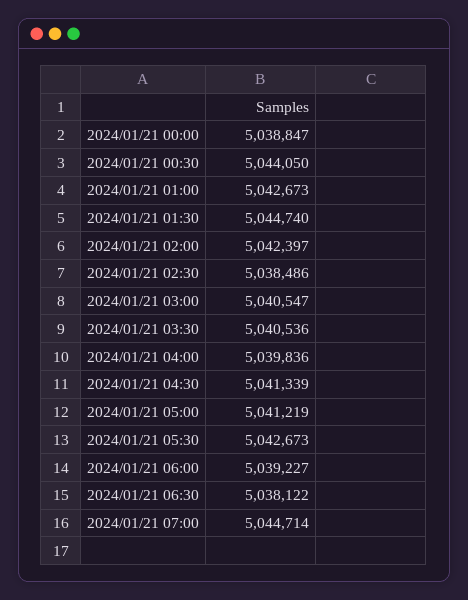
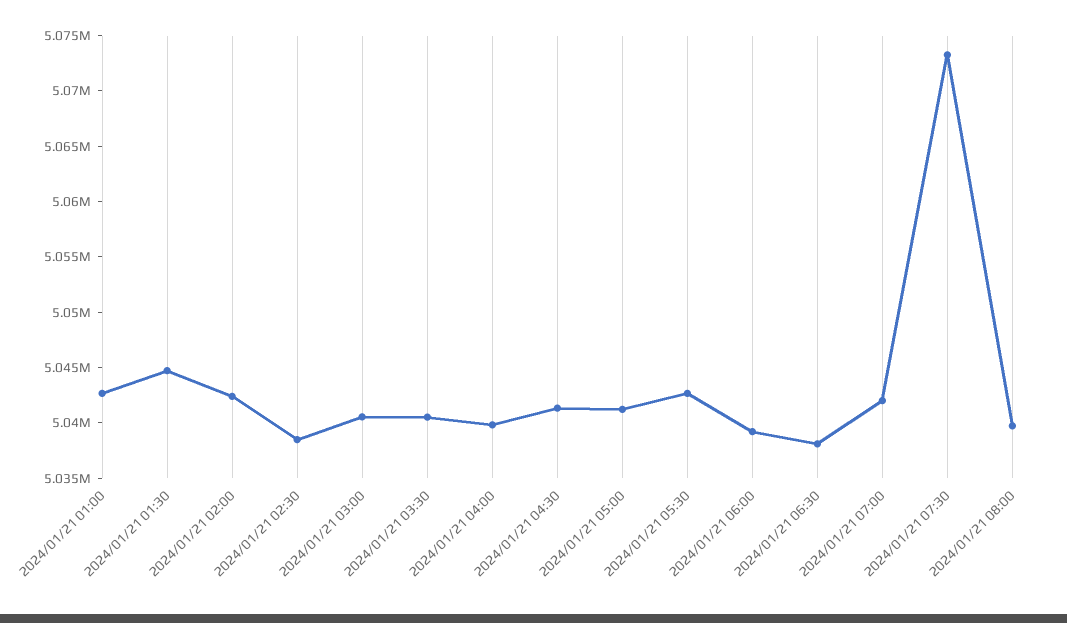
2024/01/21 00:00: 5038847 -> none
2024/01/21 00:30: 5044050 -> none
2024/01/21 07:00: 5044714 -> 5042000
2024/01/21 07:30: none -> 5073000
2024/01/21 08:00: none -> 5040000

